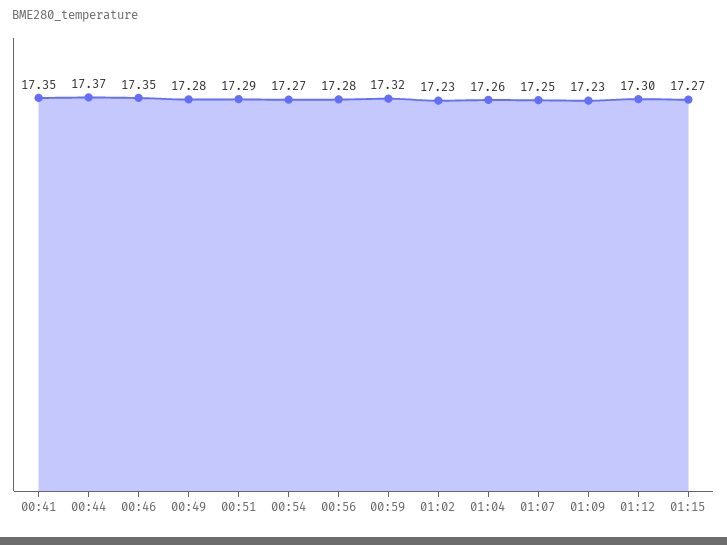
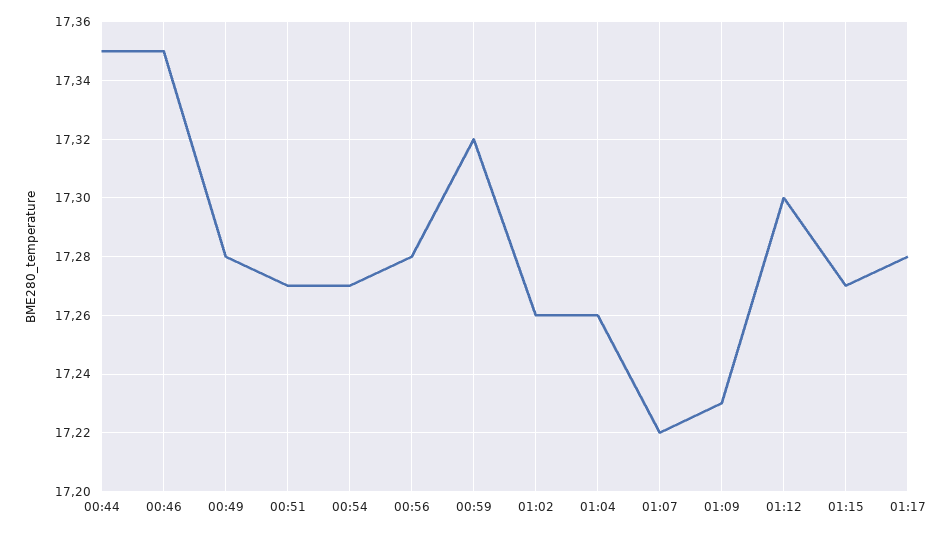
00:41: 17.35 -> none
00:44: 17.37 -> 17.35
00:51: 17.29 -> 17.27
01:02: 17.23 -> 17.26
01:07: 17.25 -> 17.22
01:17: none -> 17.28

